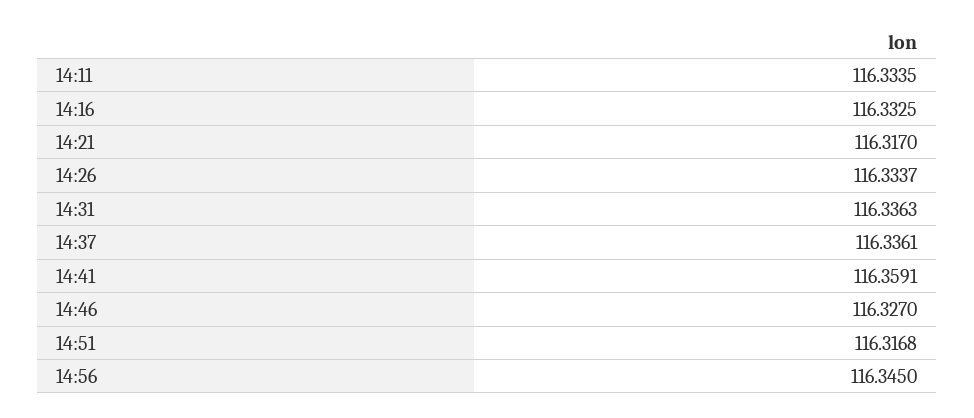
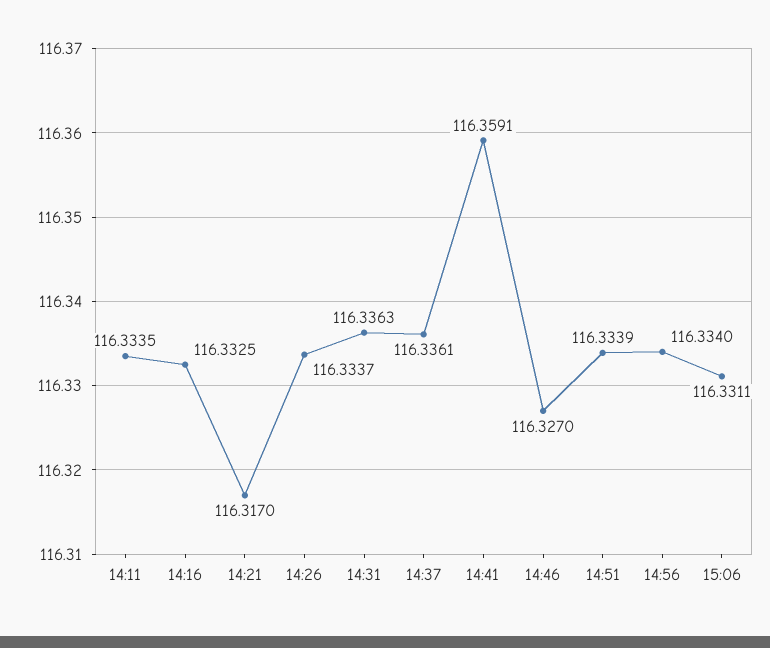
14:51: 116.3168 -> 116.3339
14:56: 116.345 -> 116.334
15:06: none -> 116.3311

